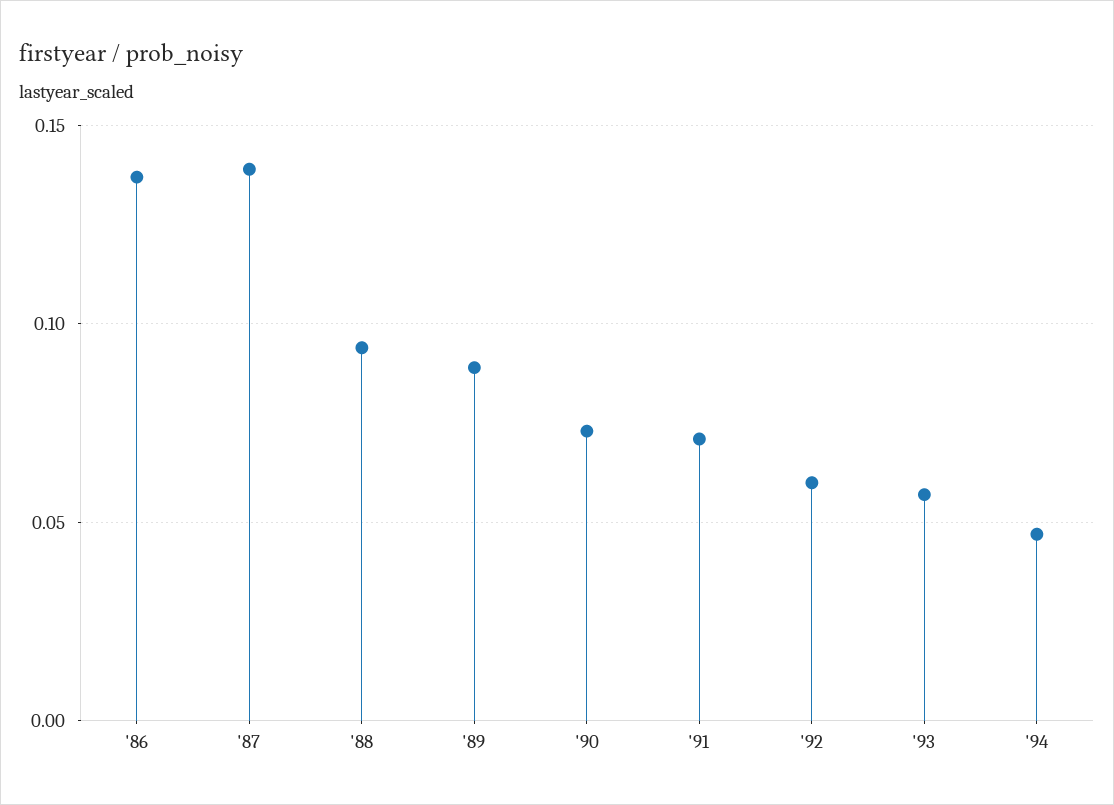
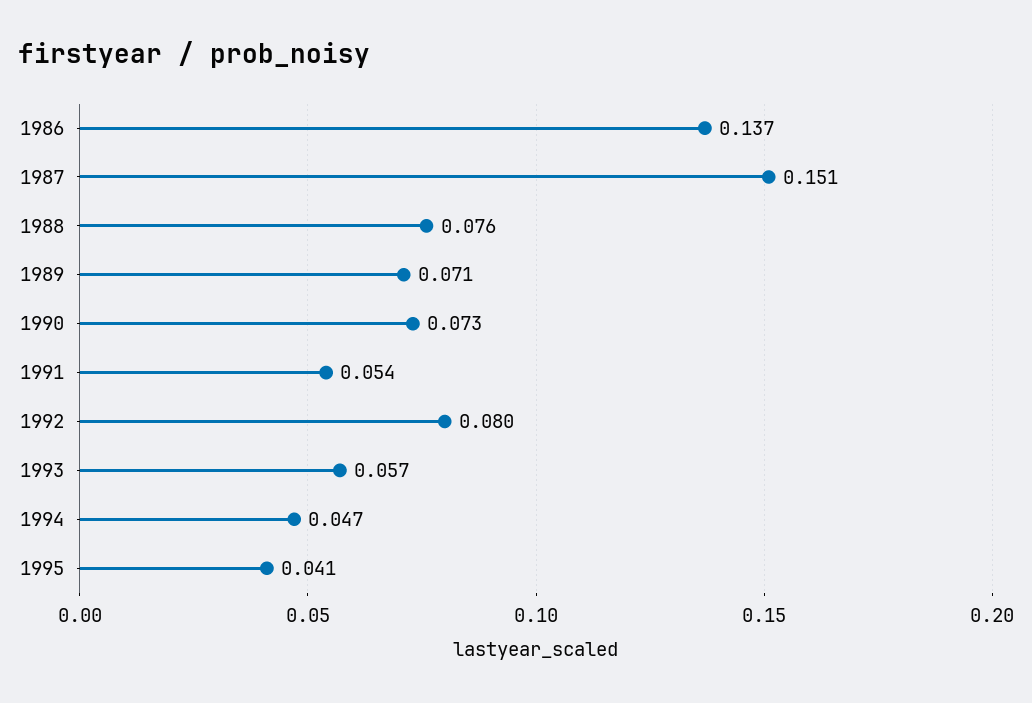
'87: 0.14 -> 0.151
'88: 0.095 -> 0.076
'89: 0.09 -> 0.071
'91: 0.07 -> 0.054
'92: 0.06 -> 0.08
1995: none -> 0.041

